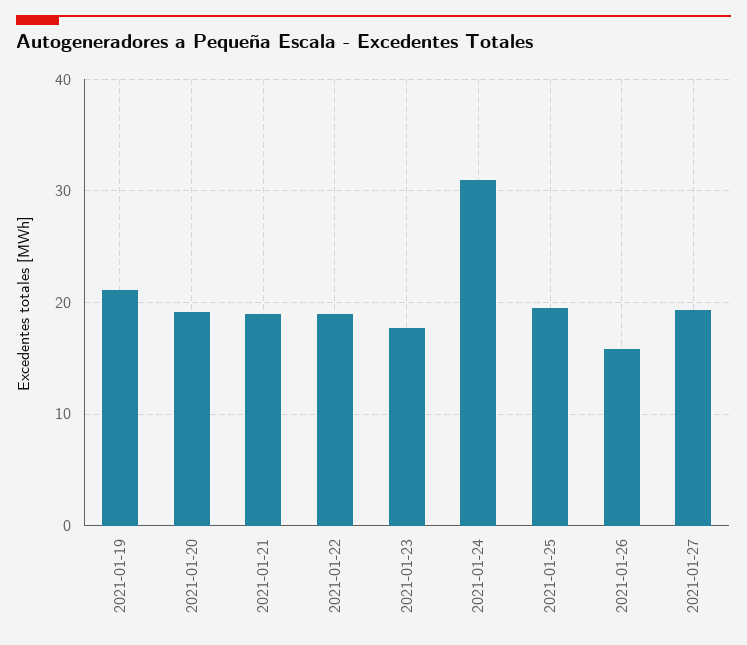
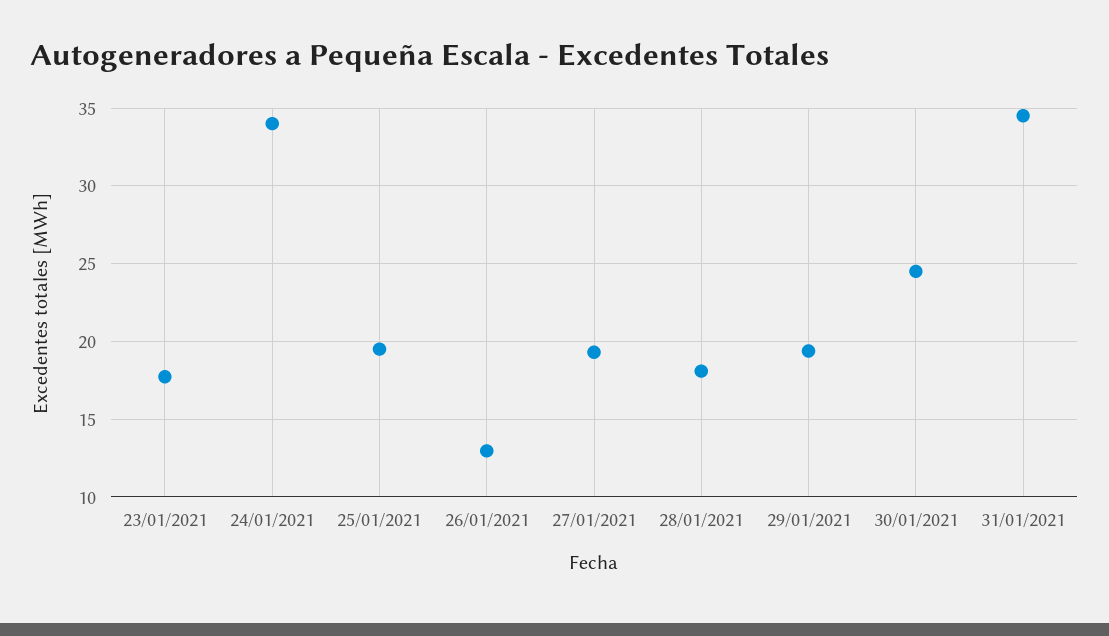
2021-01-19: 21 -> none
2021-01-20: 19 -> none
2021-01-21: 19 -> none
2021-01-22: 19 -> none
2021-01-24: 31 -> 34
2021-01-26: 16 -> 13
28/01/2021: none -> 18
29/01/2021: none -> 19.5
30/01/2021: none -> 24.5
31/01/2021: none -> 34.5

